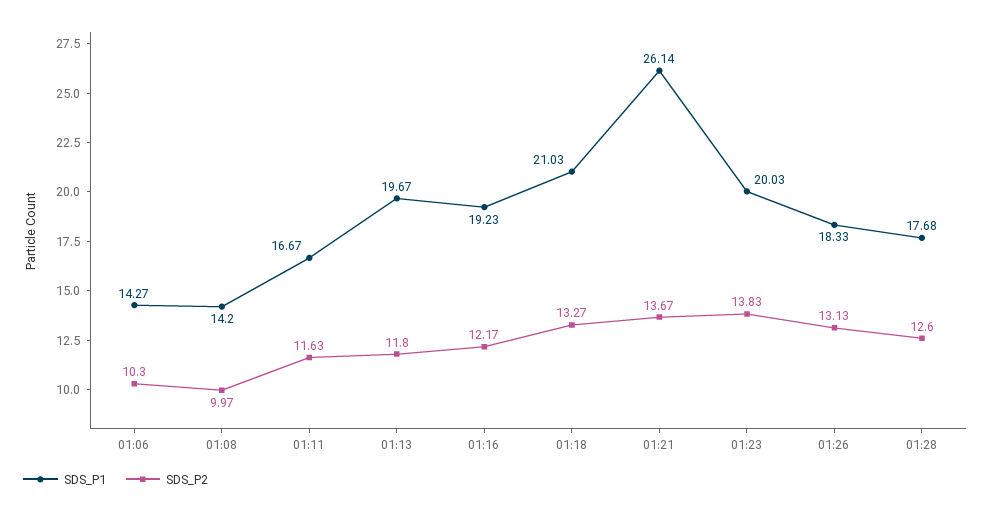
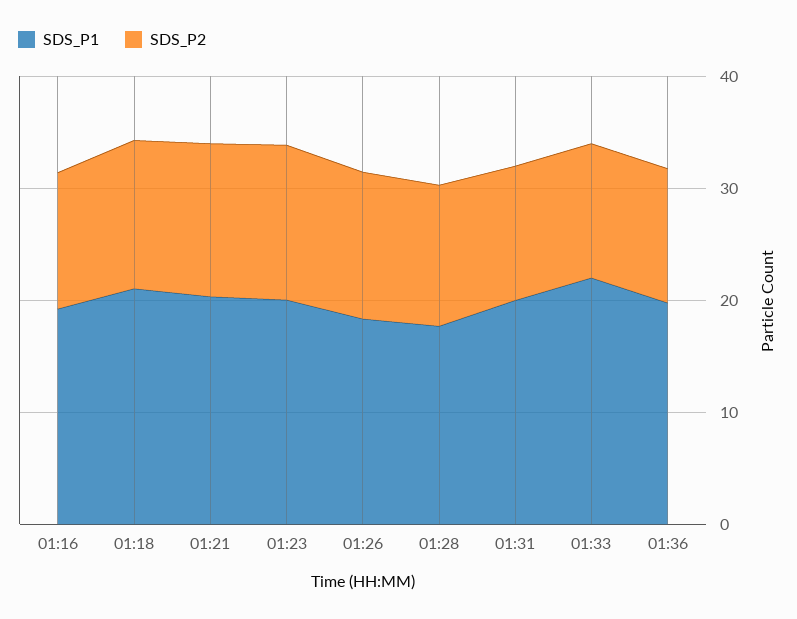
SDS_P1, 01:06: 14.27 -> none
SDS_P2, 01:06: 10.3 -> none
SDS_P1, 01:08: 14.2 -> none
SDS_P2, 01:08: 9.97 -> none
SDS_P1, 01:11: 16.67 -> none
SDS_P2, 01:11: 11.63 -> none
SDS_P1, 01:13: 19.67 -> none
SDS_P2, 01:13: 11.8 -> none
SDS_P1, 01:21: 26.14 -> 20
SDS_P1, 01:31: none -> 20
SDS_P2, 01:31: none -> 12
SDS_P1, 01:33: none -> 22
SDS_P2, 01:33: none -> 12
SDS_P1, 01:36: none -> 20
SDS_P2, 01:36: none -> 12

